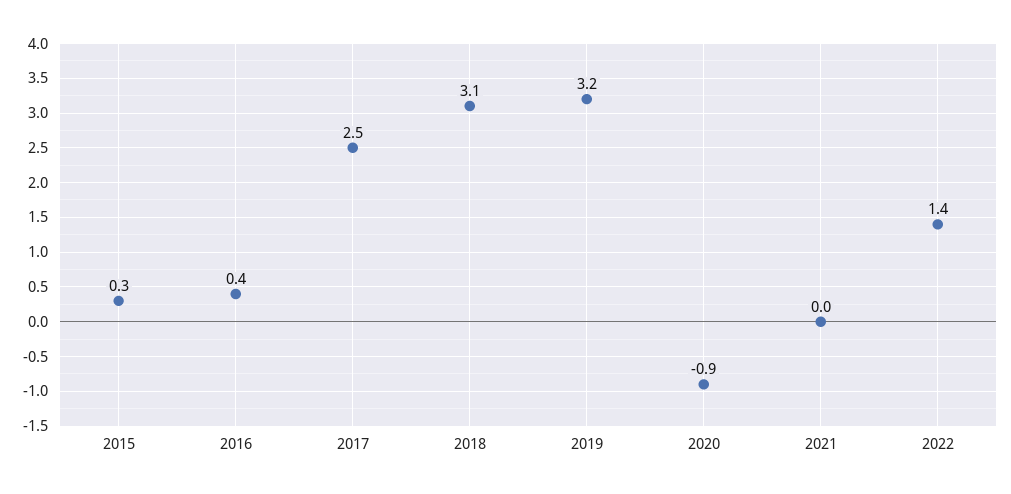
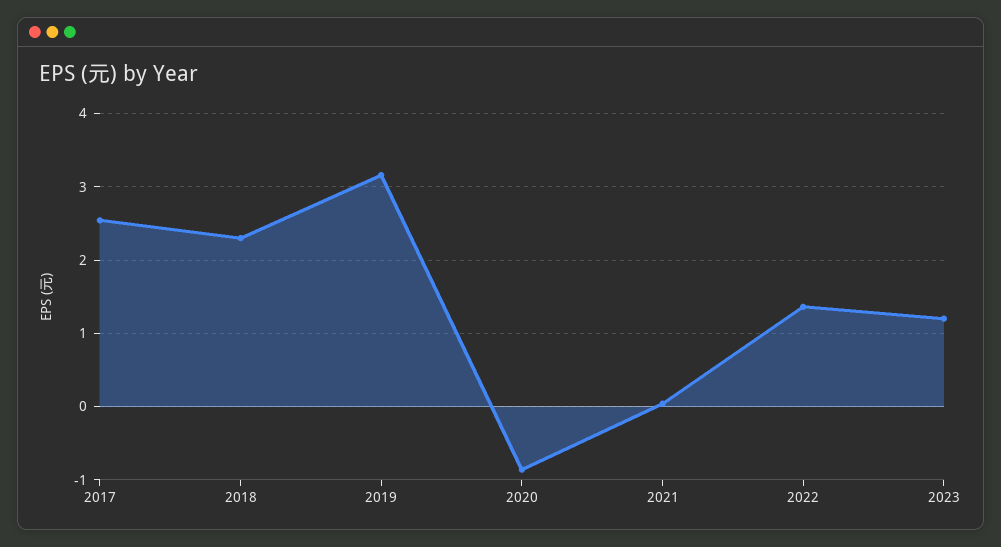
2015: 0.3 -> none
2016: 0.4 -> none
2018: 3.1 -> 2.3
2023: none -> 1.2

